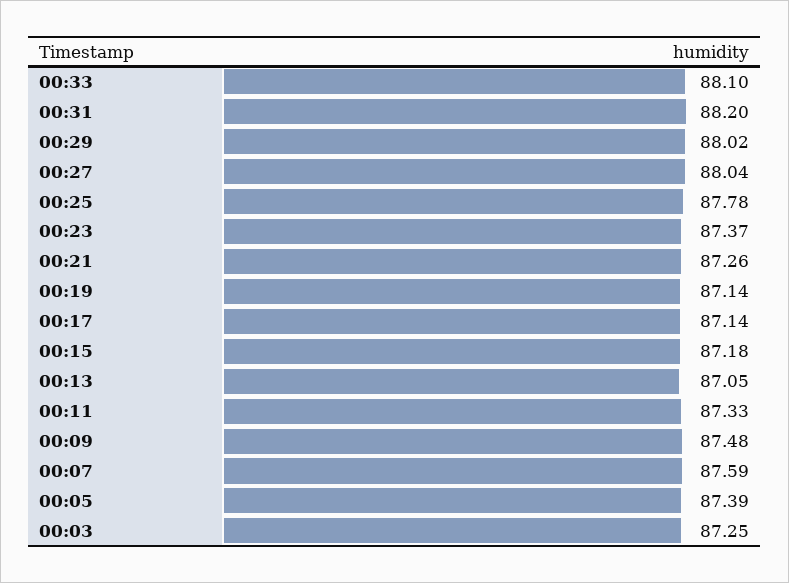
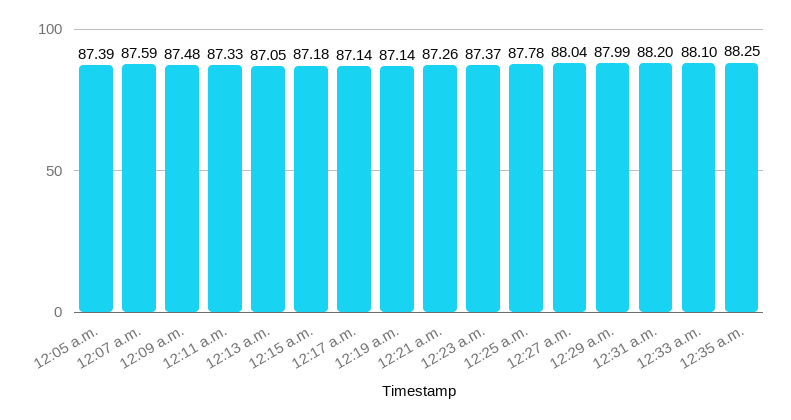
00:29: 88.02 -> 87.99
00:03: 87.25 -> none
12:35 a.m.: none -> 88.25

